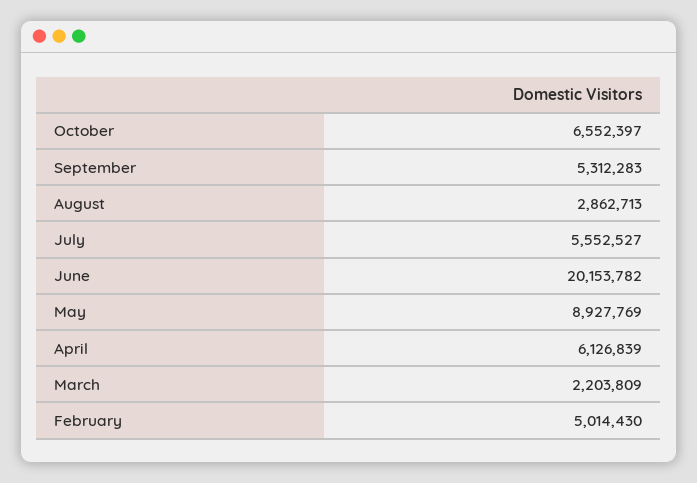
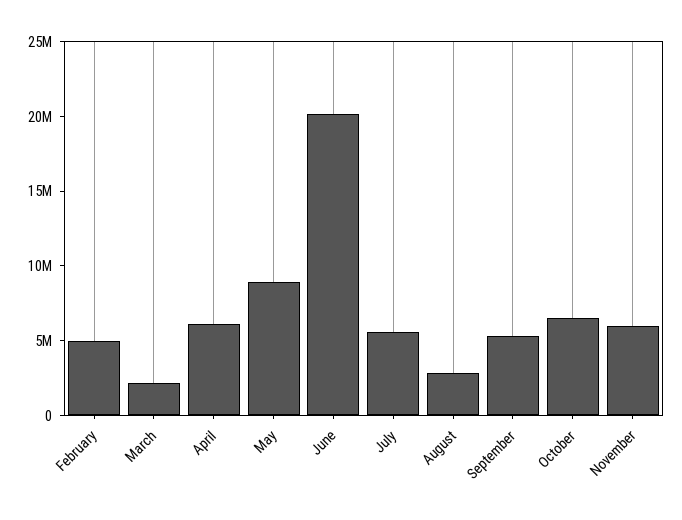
November: none -> 6000000

